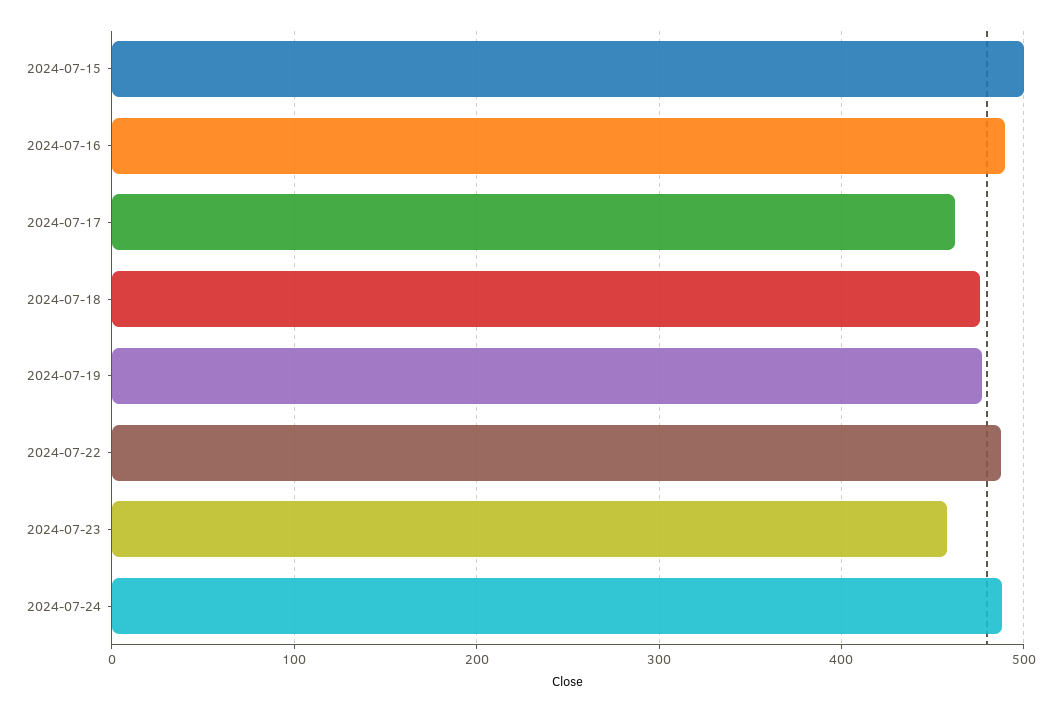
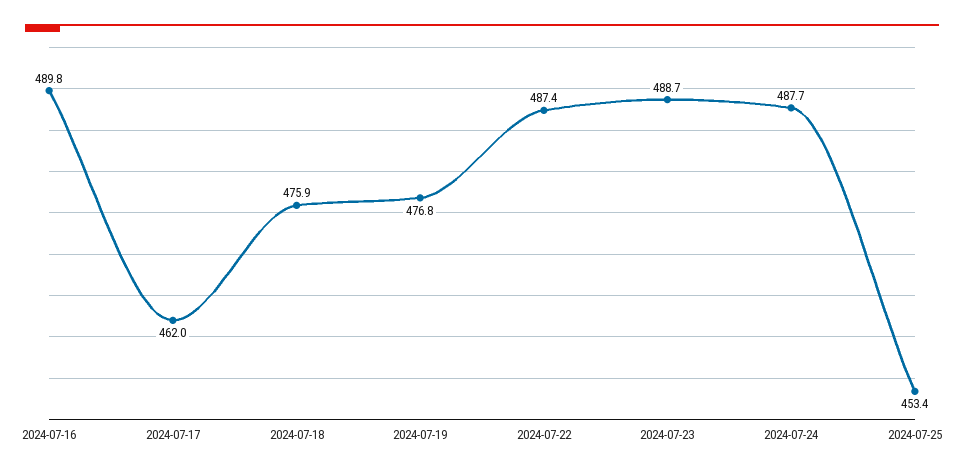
2024-07-15: 500 -> none
2024-07-23: 460 -> 488.7
2024-07-25: none -> 453.4

